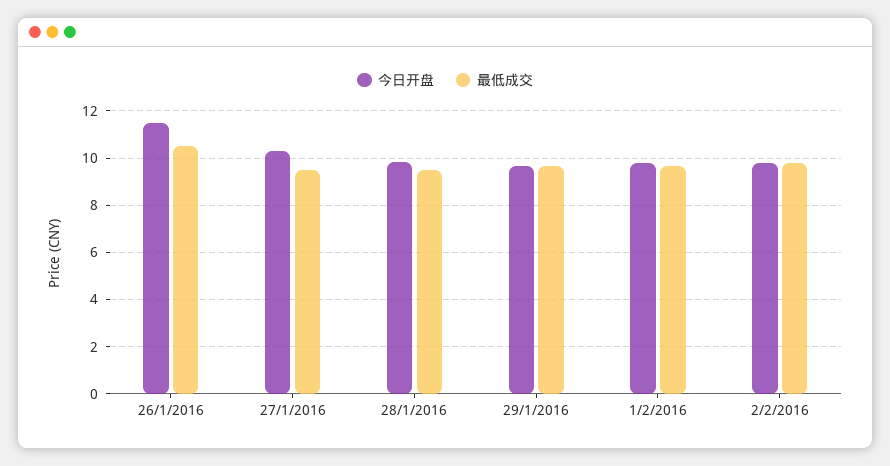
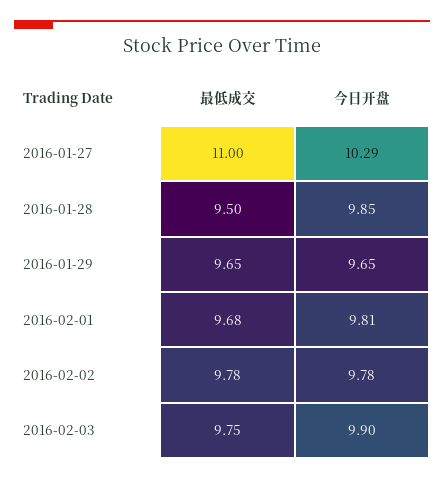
今日开盘, 26/1/2016: 11.5 -> none
最低成交, 26/1/2016: 10.5 -> none
最低成交, 27/1/2016: 9.5 -> 11
最低成交, 2016-02-03: none -> 9.75
今日开盘, 2016-02-03: none -> 9.9

